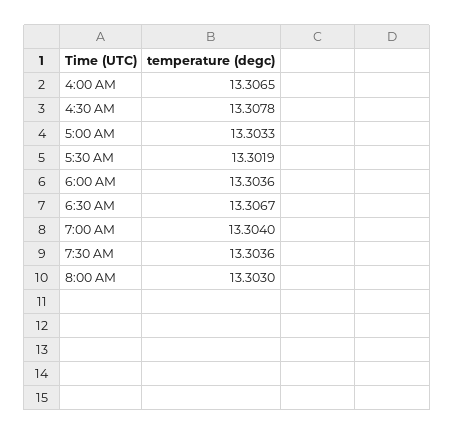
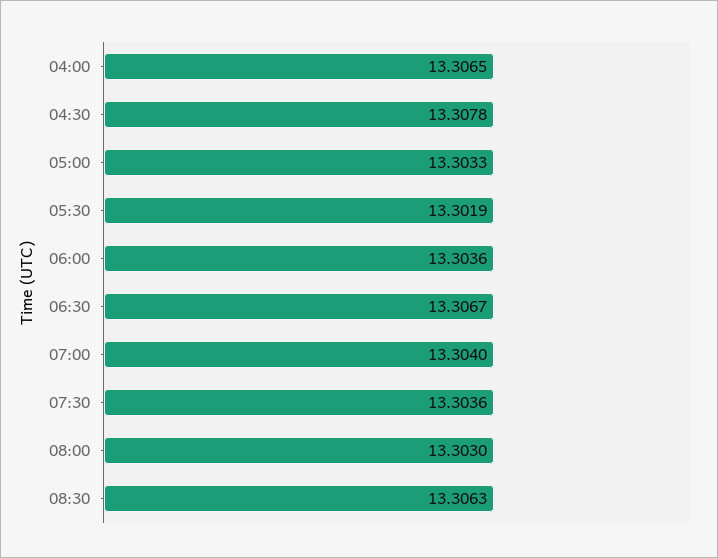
08:30: none -> 13.3063

